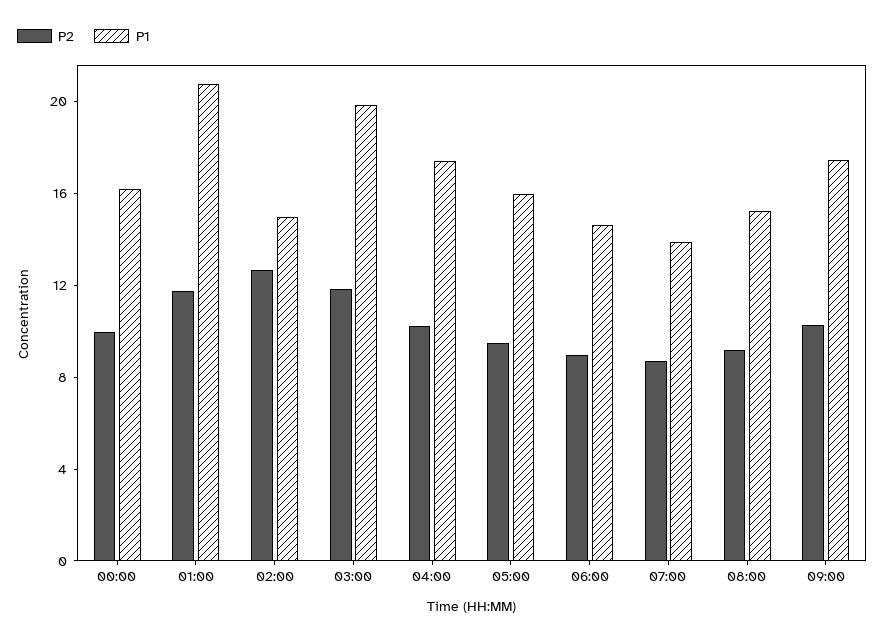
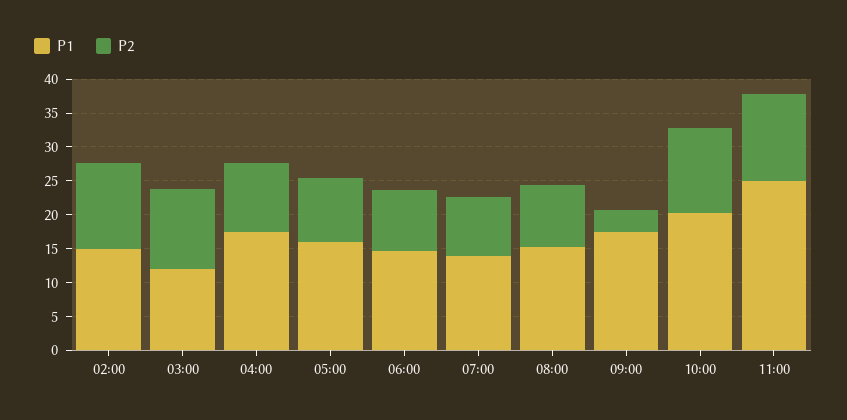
P2, 00:00: 10 -> none
P1, 00:00: 16 -> none
P2, 01:00: 12 -> none
P1, 01:00: 21 -> none
P1, 03:00: 20 -> 12.5
P2, 09:00: 10 -> 2.5
P1, 10:00: none -> 20
P2, 10:00: none -> 12.5
P1, 11:00: none -> 25
P2, 11:00: none -> 12.5

